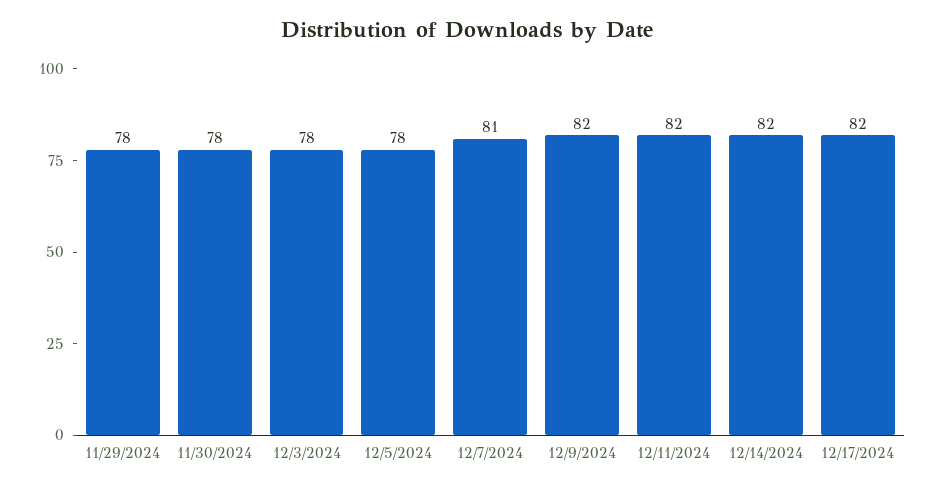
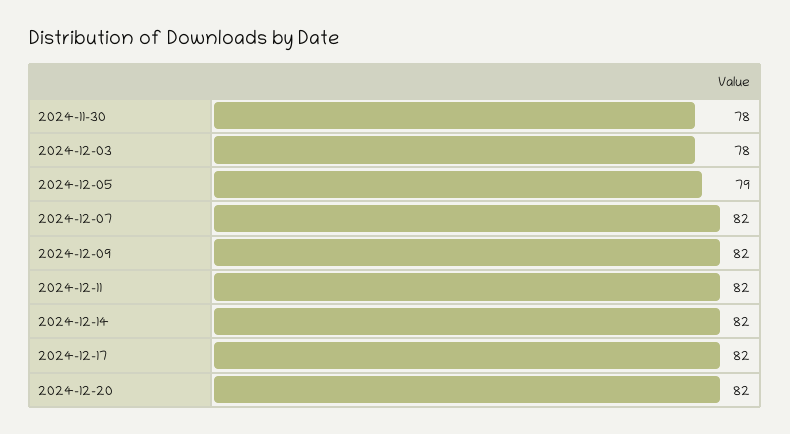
11/29/2024: 78 -> none
12/5/2024: 78 -> 79
12/7/2024: 81 -> 82
2024-12-20: none -> 82

